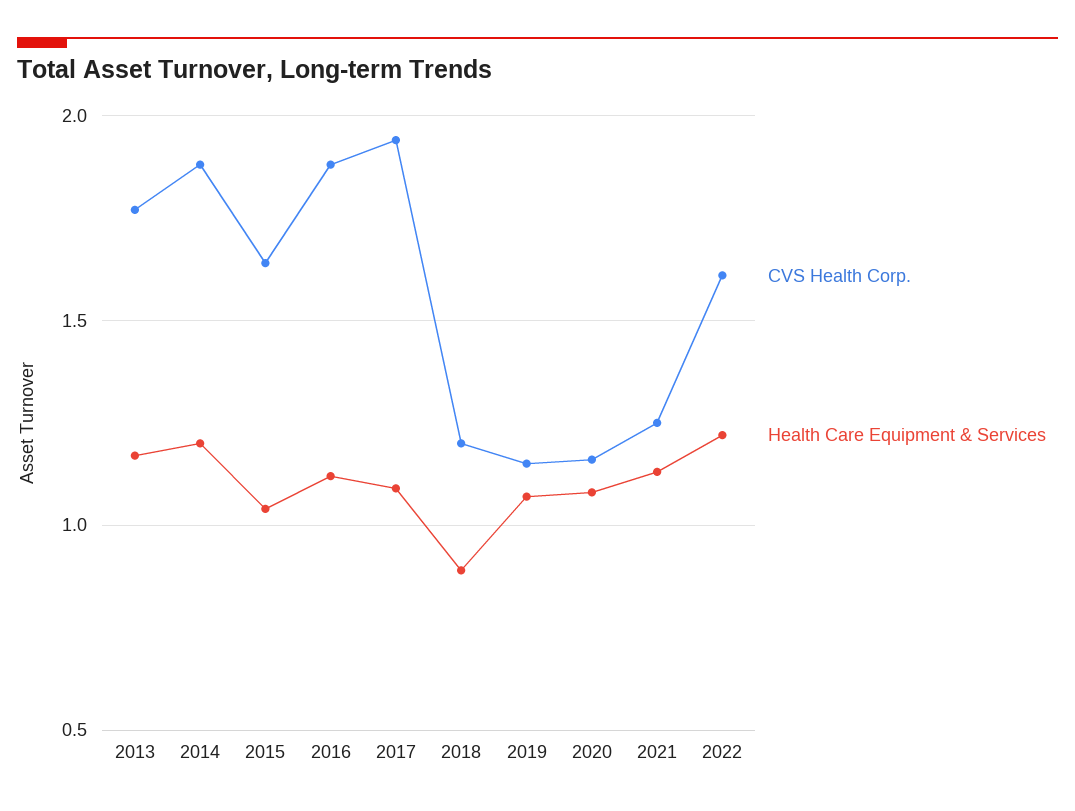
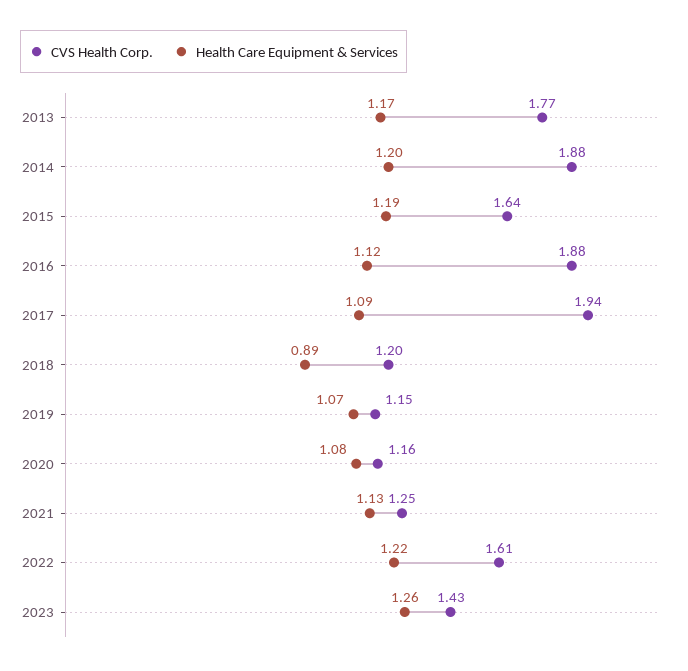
Health Care Equipment & Services, 2015: 1.05 -> 1.19
CVS Health Corp., 2023: none -> 1.43
Health Care Equipment & Services, 2023: none -> 1.26

